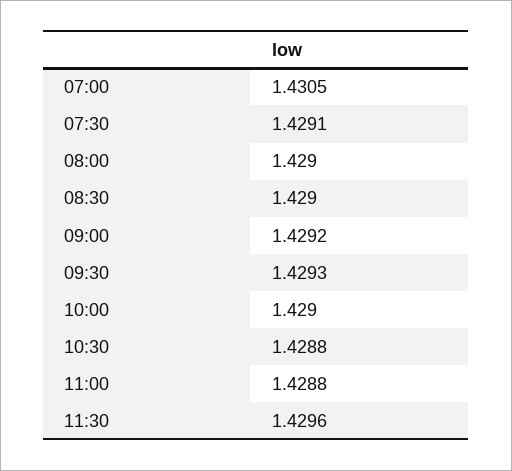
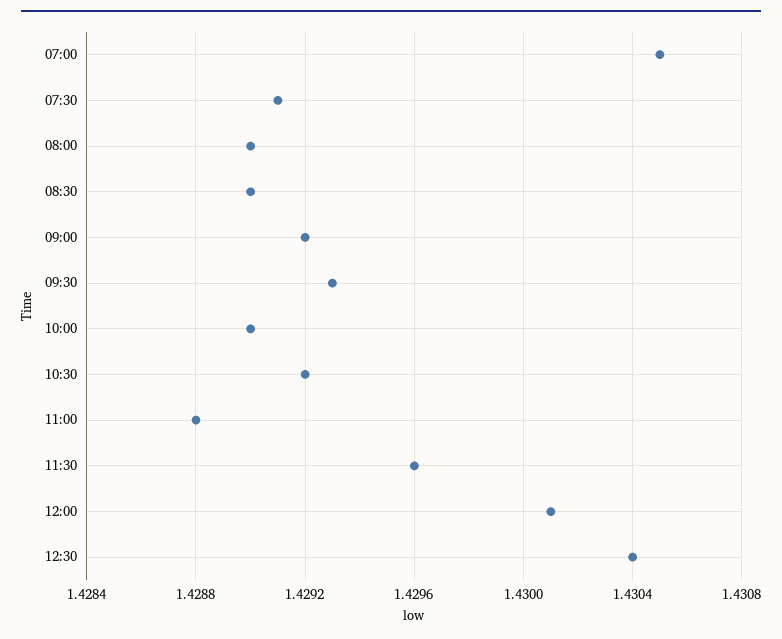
10:30: 1.4288 -> 1.4292
12:00: none -> 1.4301
12:30: none -> 1.4304

